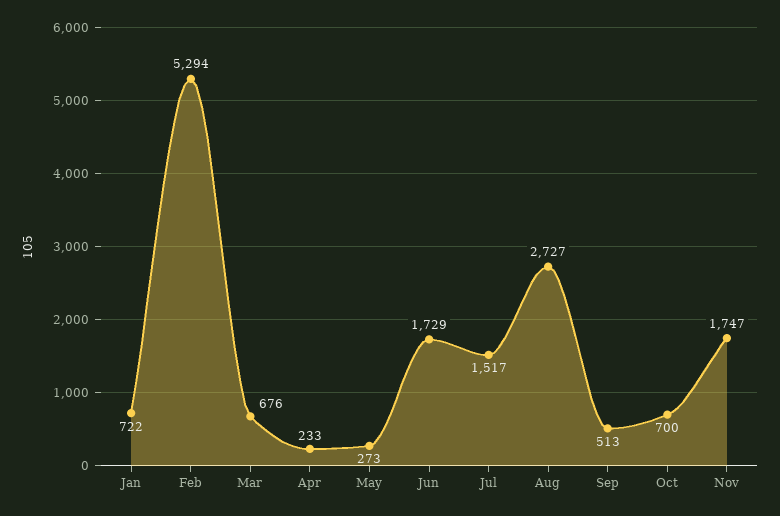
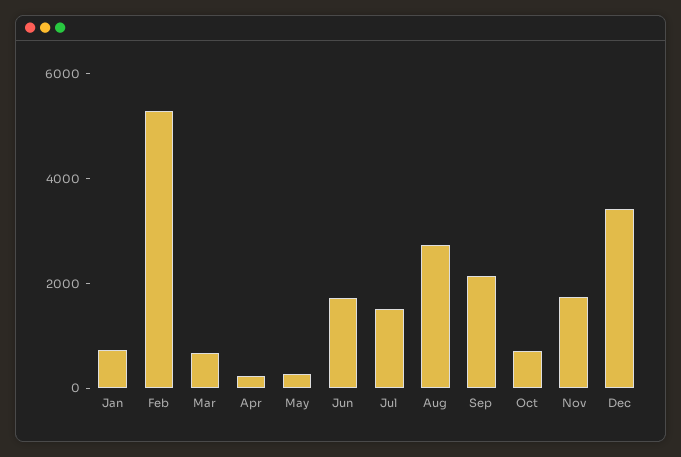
Sep: 513 -> 2000
Dec: none -> 3500

